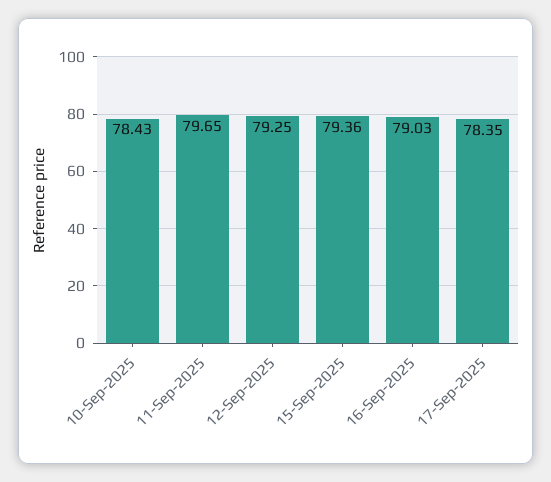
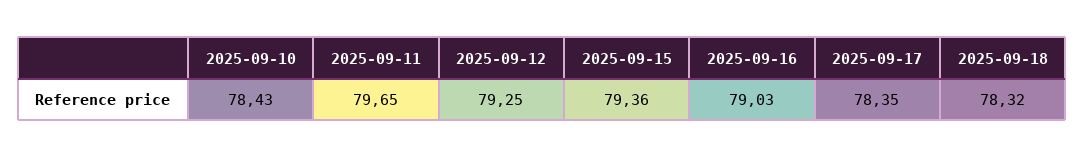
2025-09-18: none -> 78.32

